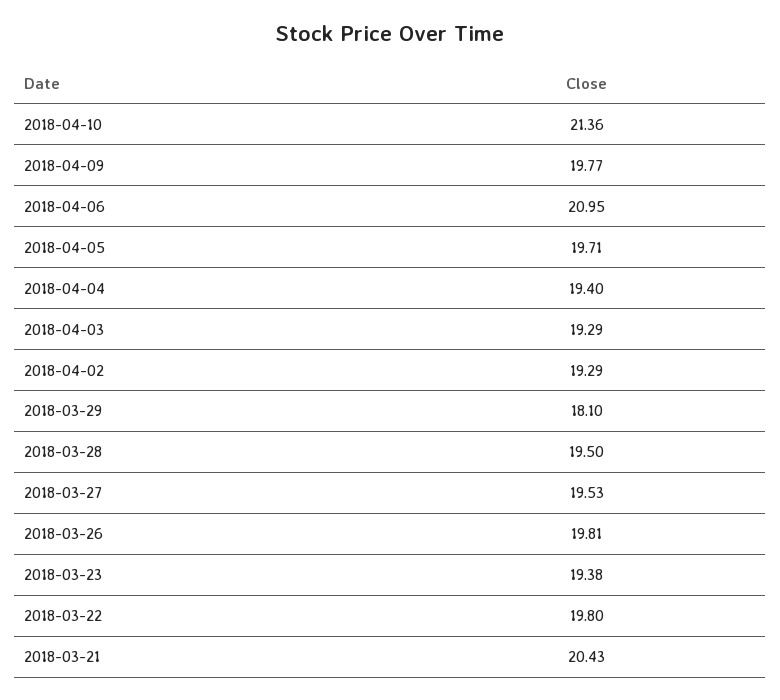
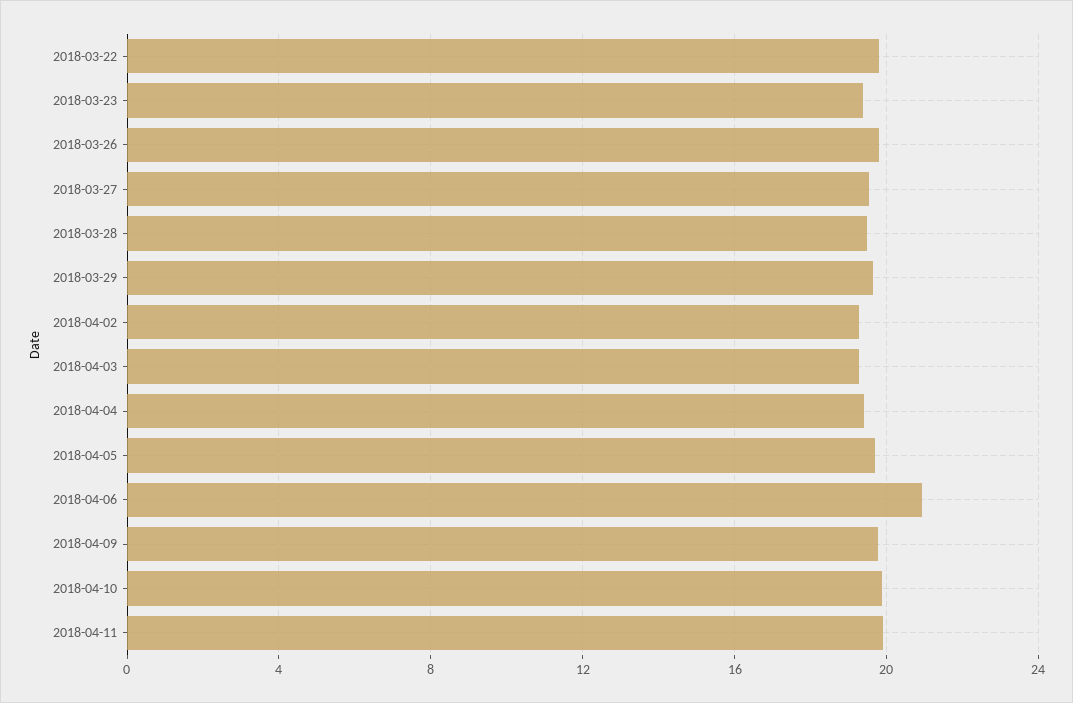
2018-04-10: 21.36 -> 20
2018-03-29: 18.1 -> 19.5
2018-03-21: 20.43 -> none
2018-04-11: none -> 20

